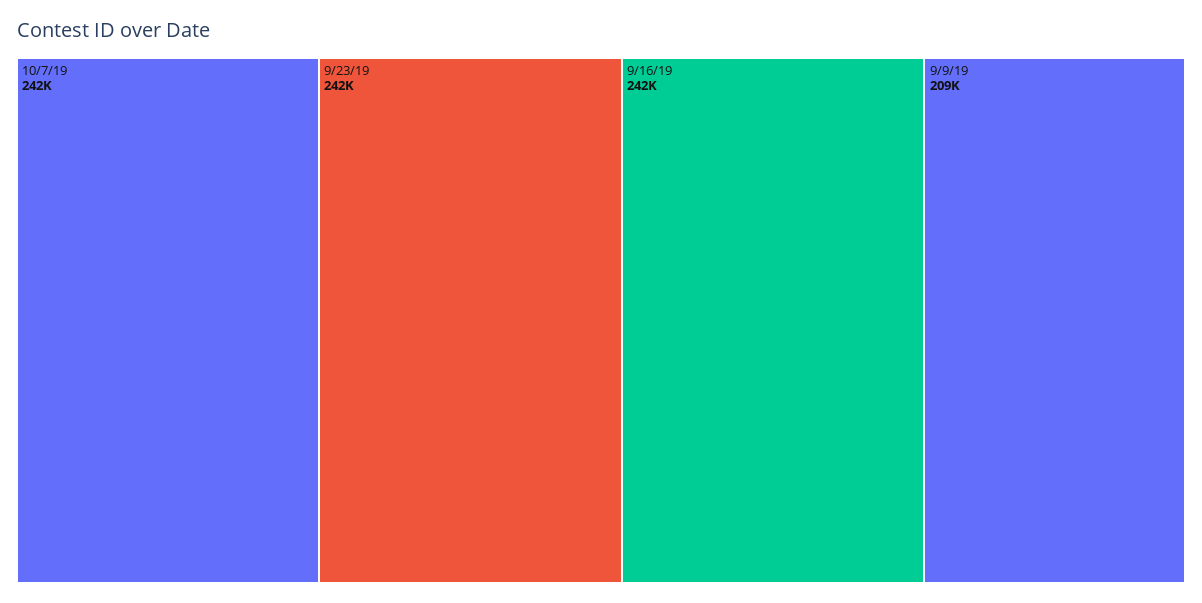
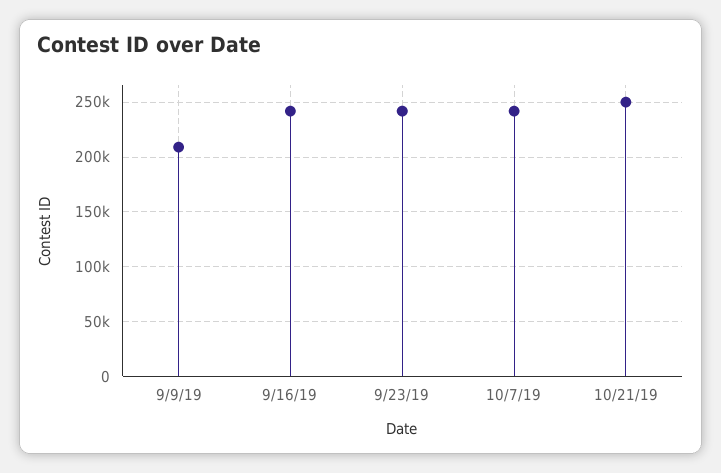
10/21/19: none -> 250000

